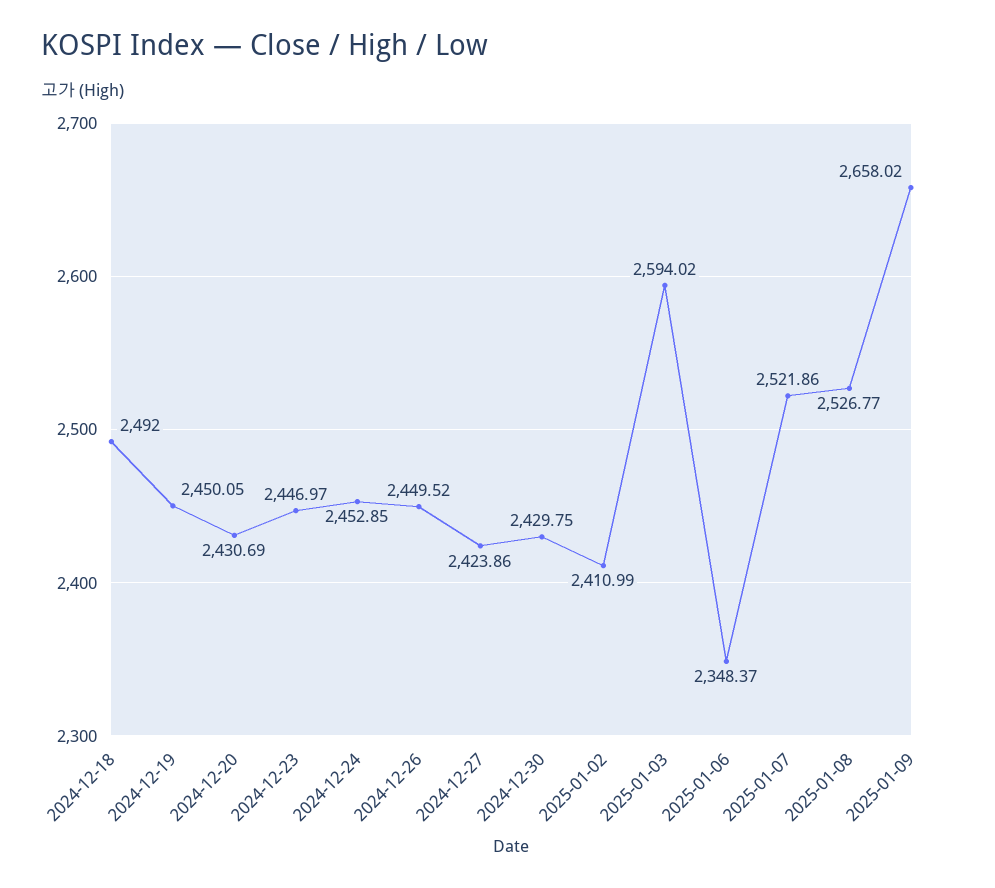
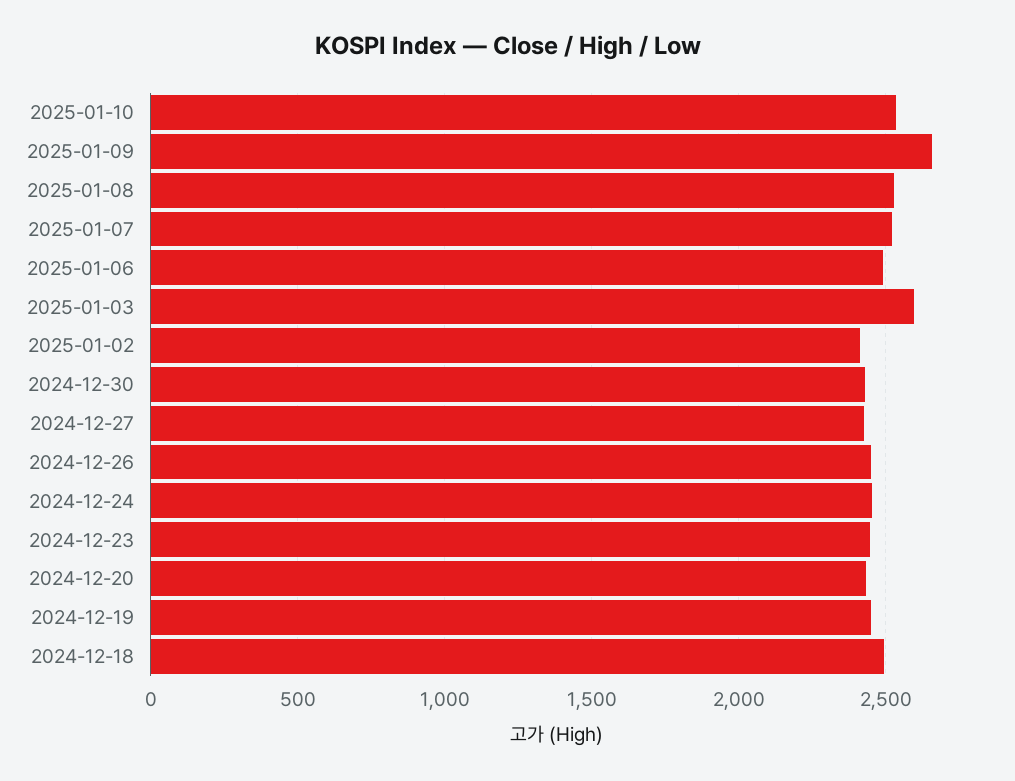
2025-01-06: 2348.37 -> 2500
2025-01-10: none -> 2550

